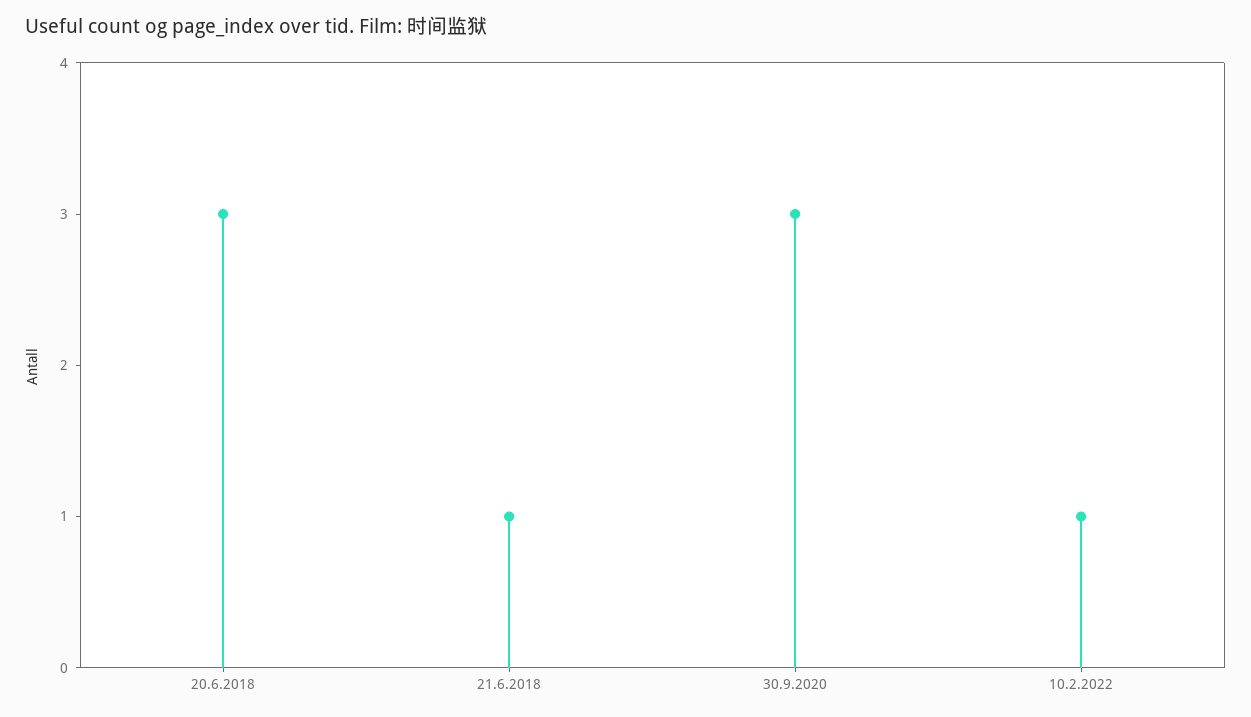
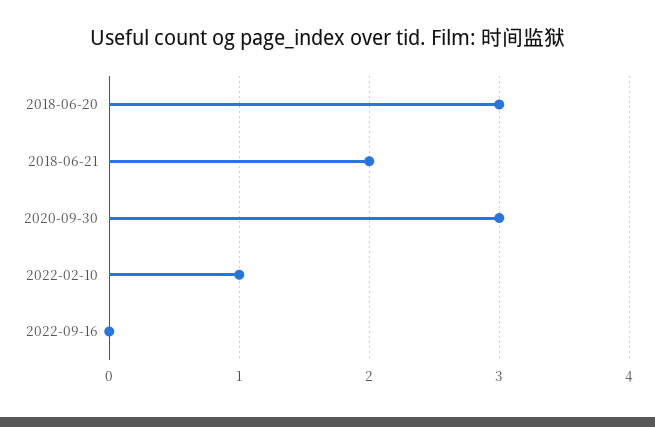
21.6.2018: 1 -> 2
2022-09-16: none -> 0

